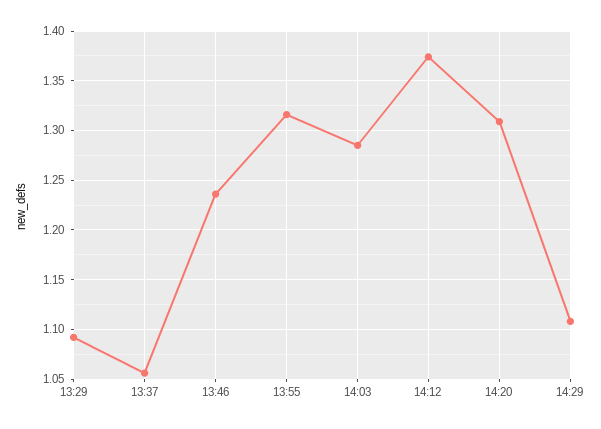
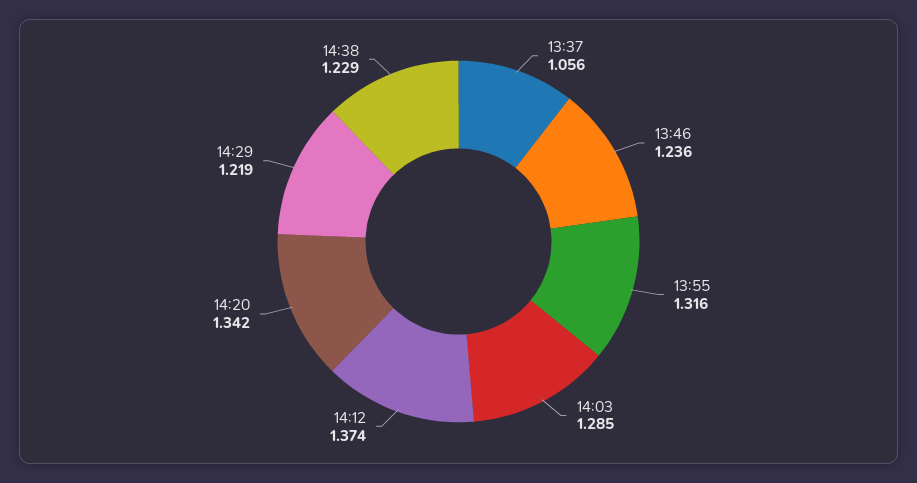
13:29: 1.09 -> none
14:20: 1.31 -> 1.342
14:29: 1.11 -> 1.219
14:38: none -> 1.229

